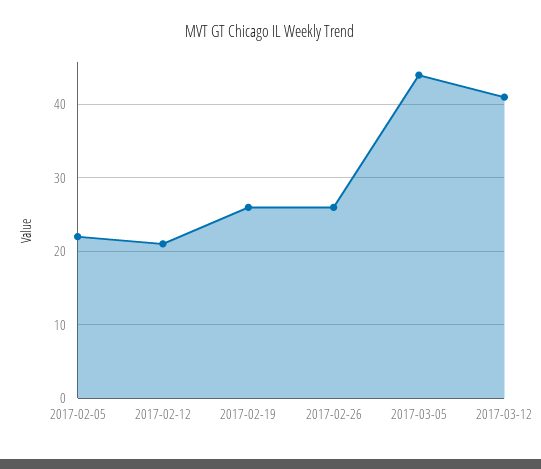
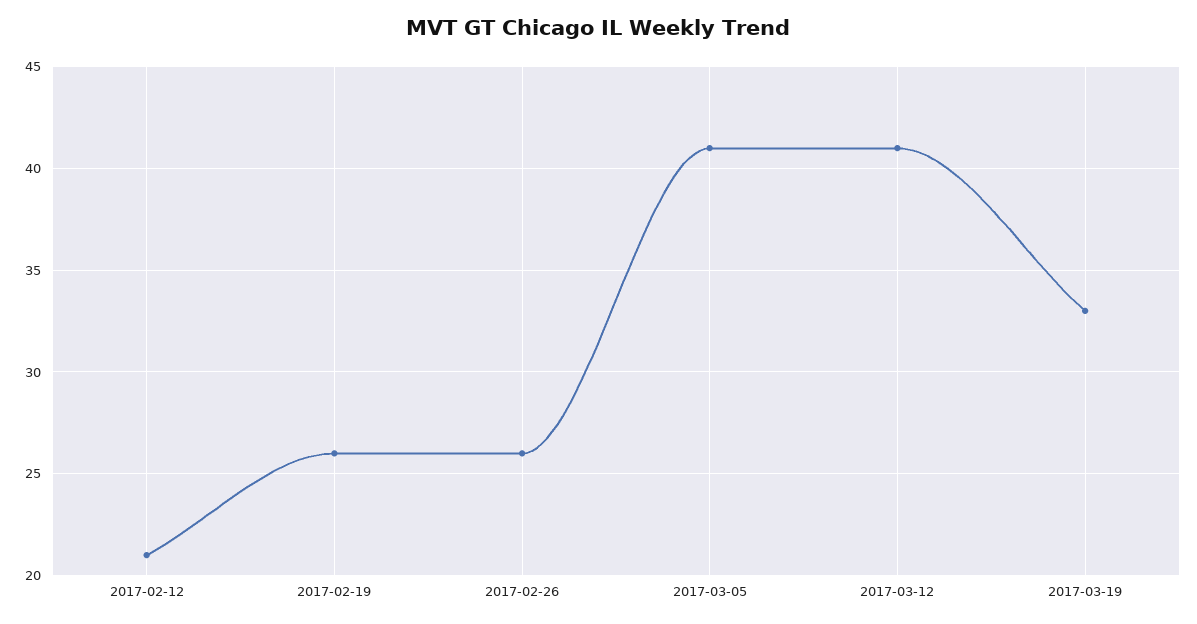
2017-02-05: 22 -> none
2017-03-05: 44 -> 41
2017-03-19: none -> 33

